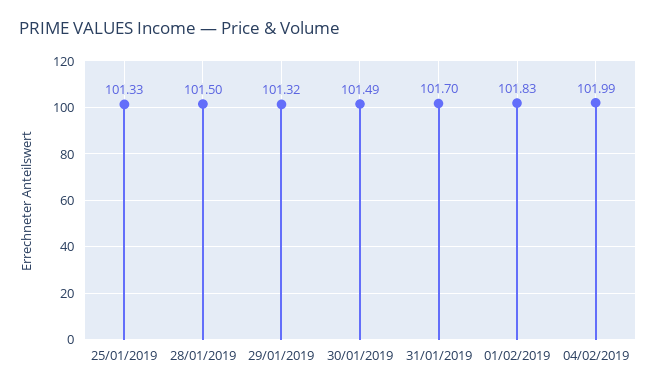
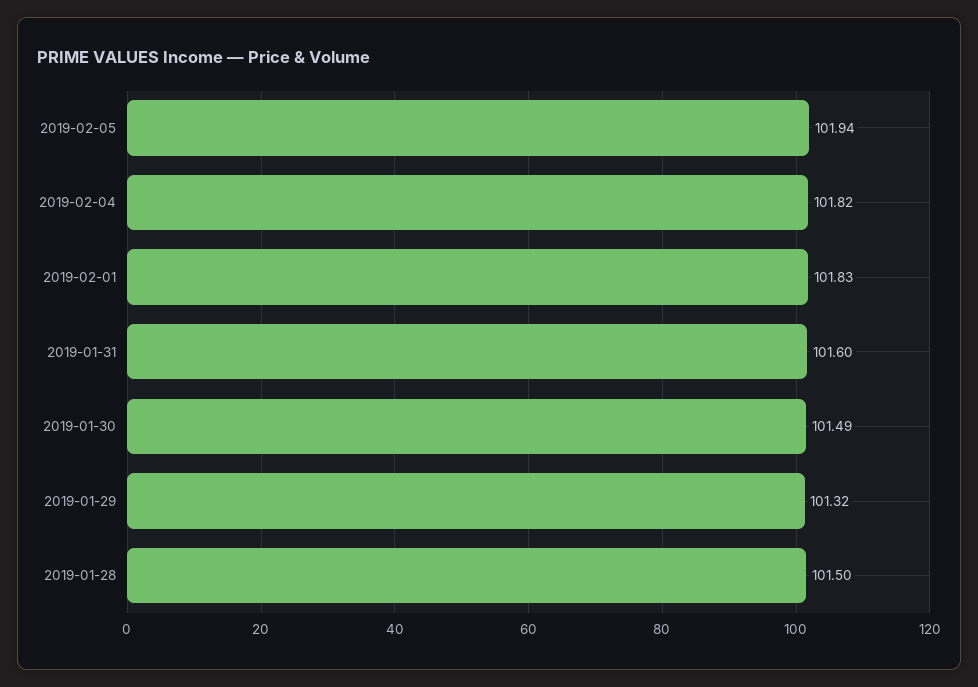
25/01/2019: 101.33 -> none
31/01/2019: 101.7 -> 101.6
04/02/2019: 101.99 -> 101.82
2019-02-05: none -> 101.94

